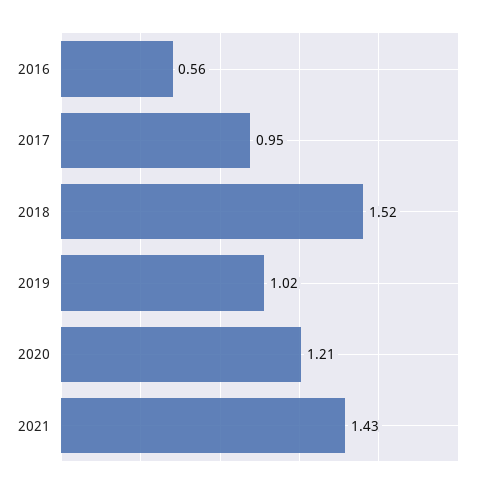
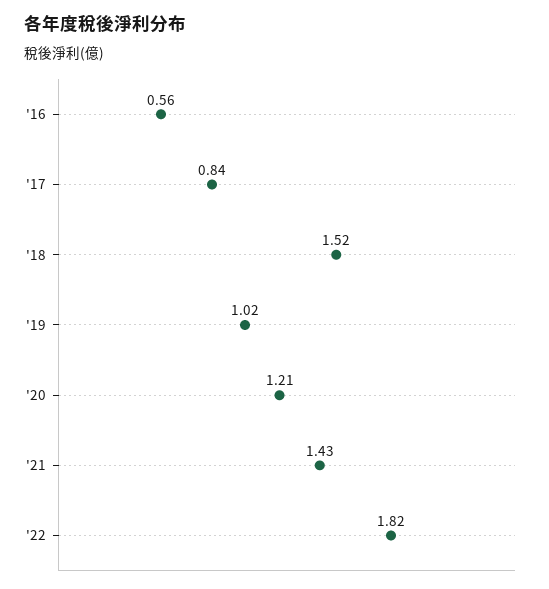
2017: 0.95 -> 0.84
'22: none -> 1.82

